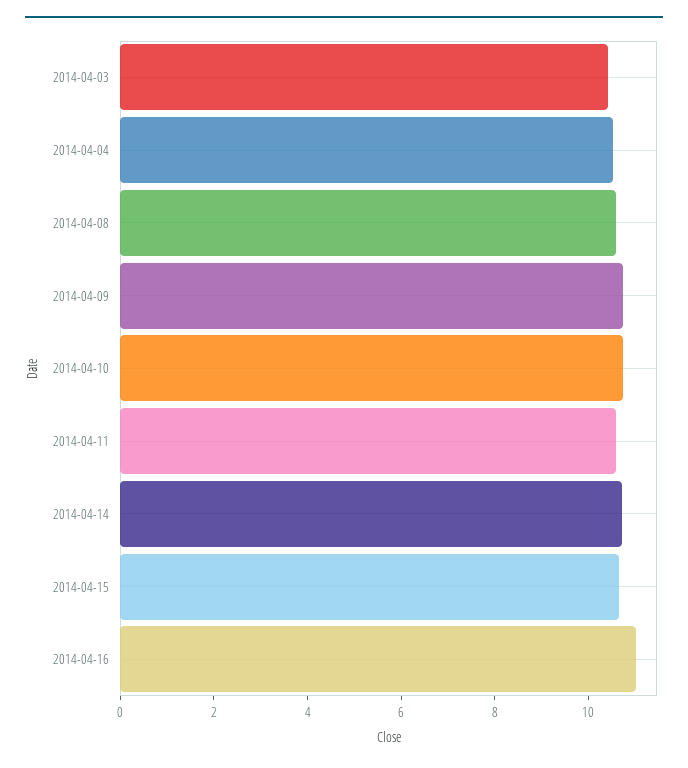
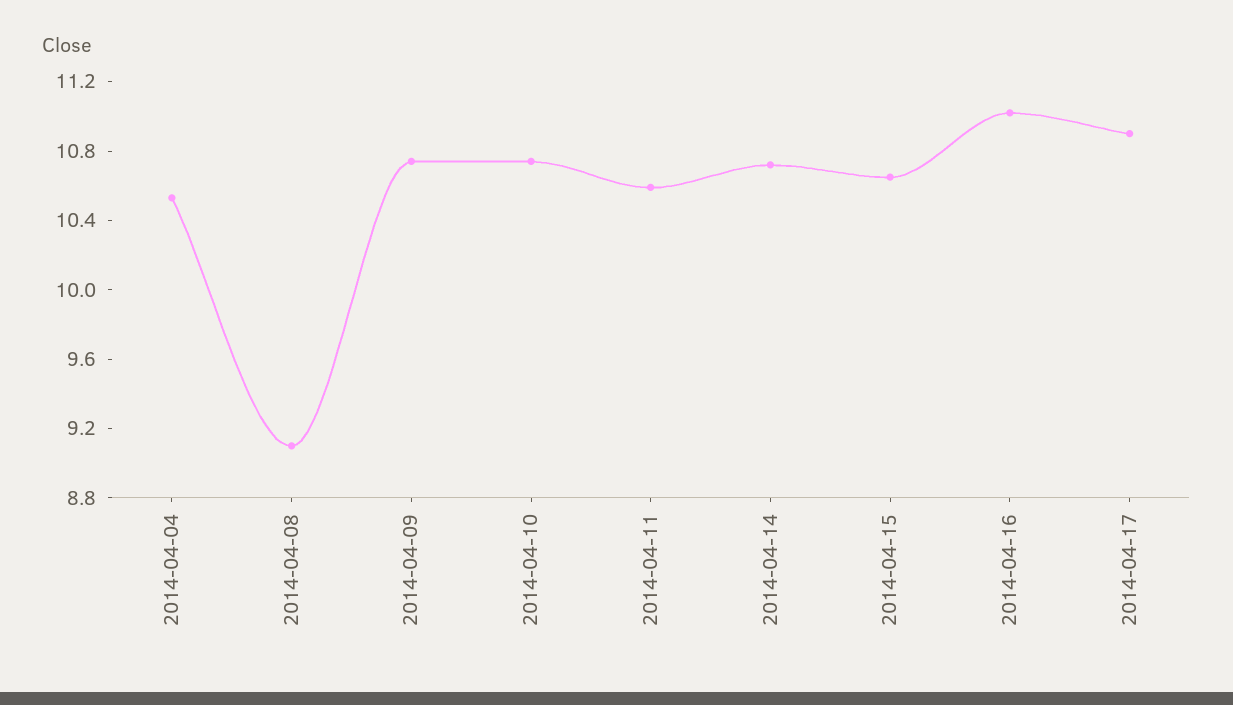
2014-04-03: 10.5 -> none
2014-04-08: 10.5 -> 9.1
2014-04-17: none -> 10.9

